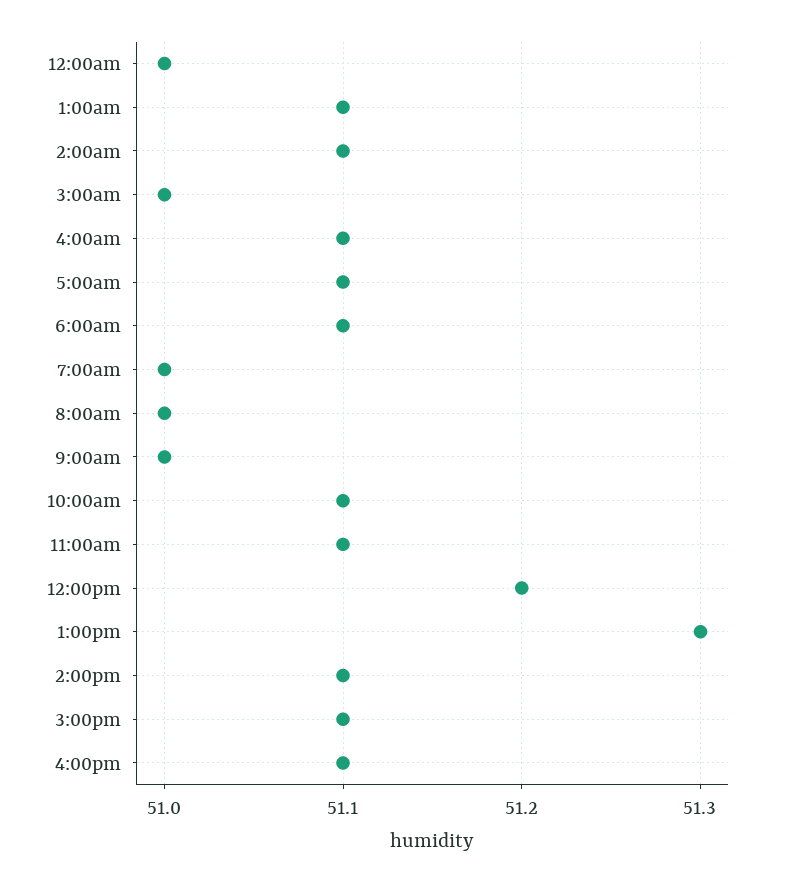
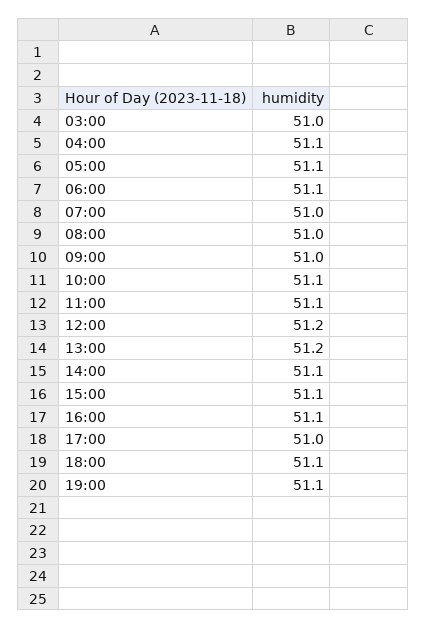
12:00am: 51 -> none
1:00am: 51.1 -> none
2:00am: 51.1 -> none
1:00pm: 51.3 -> 51.2
17:00: none -> 51
18:00: none -> 51.1
19:00: none -> 51.1

